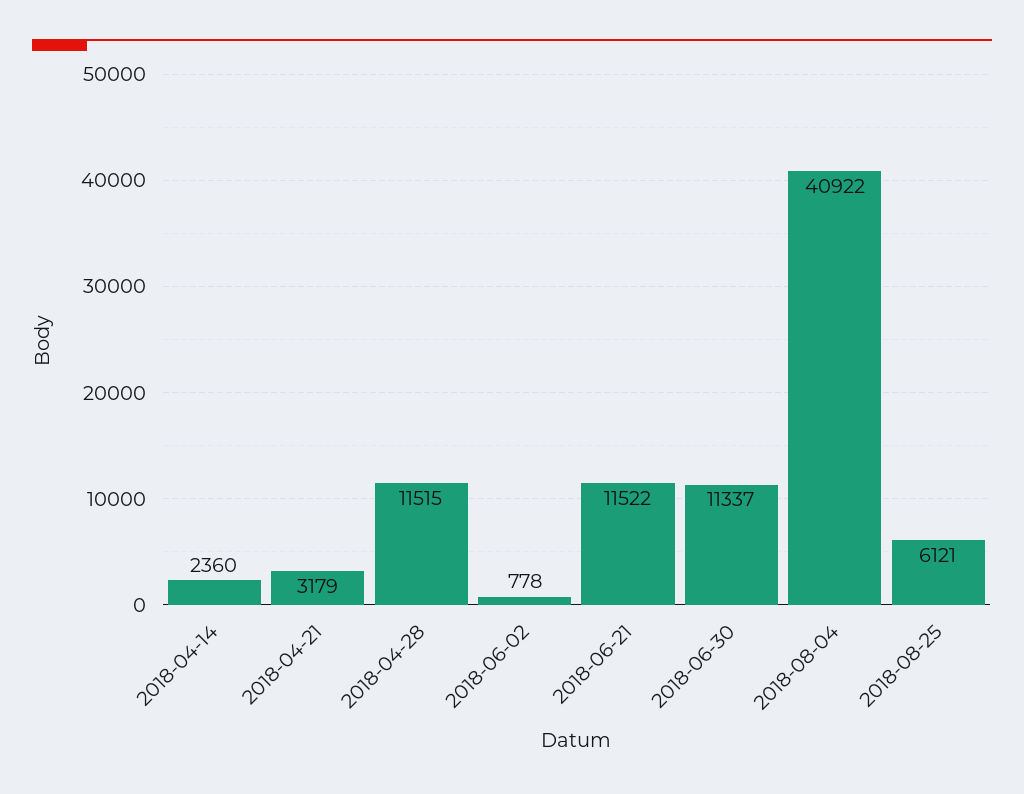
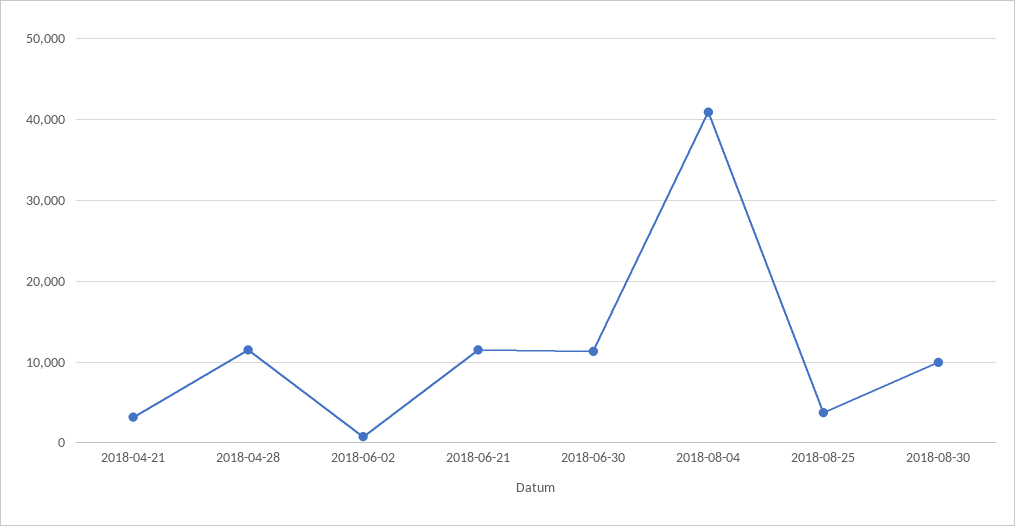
2018-04-14: 2360 -> none
2018-08-25: 6121 -> 4000
2018-08-30: none -> 10000

